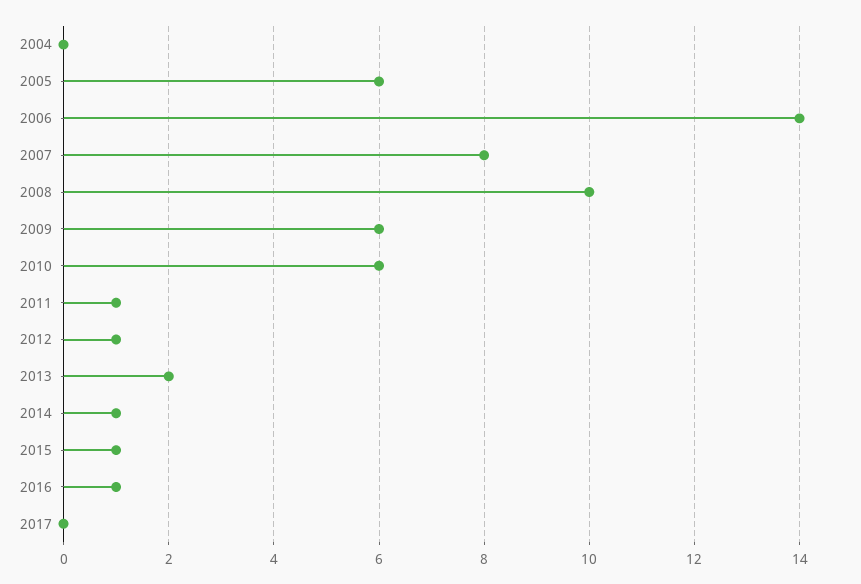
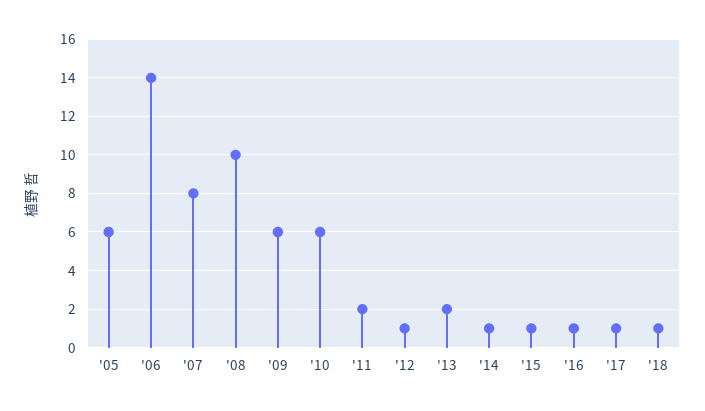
2004: 0 -> none
2011: 1 -> 2
2017: 0 -> 1
'18: none -> 1

